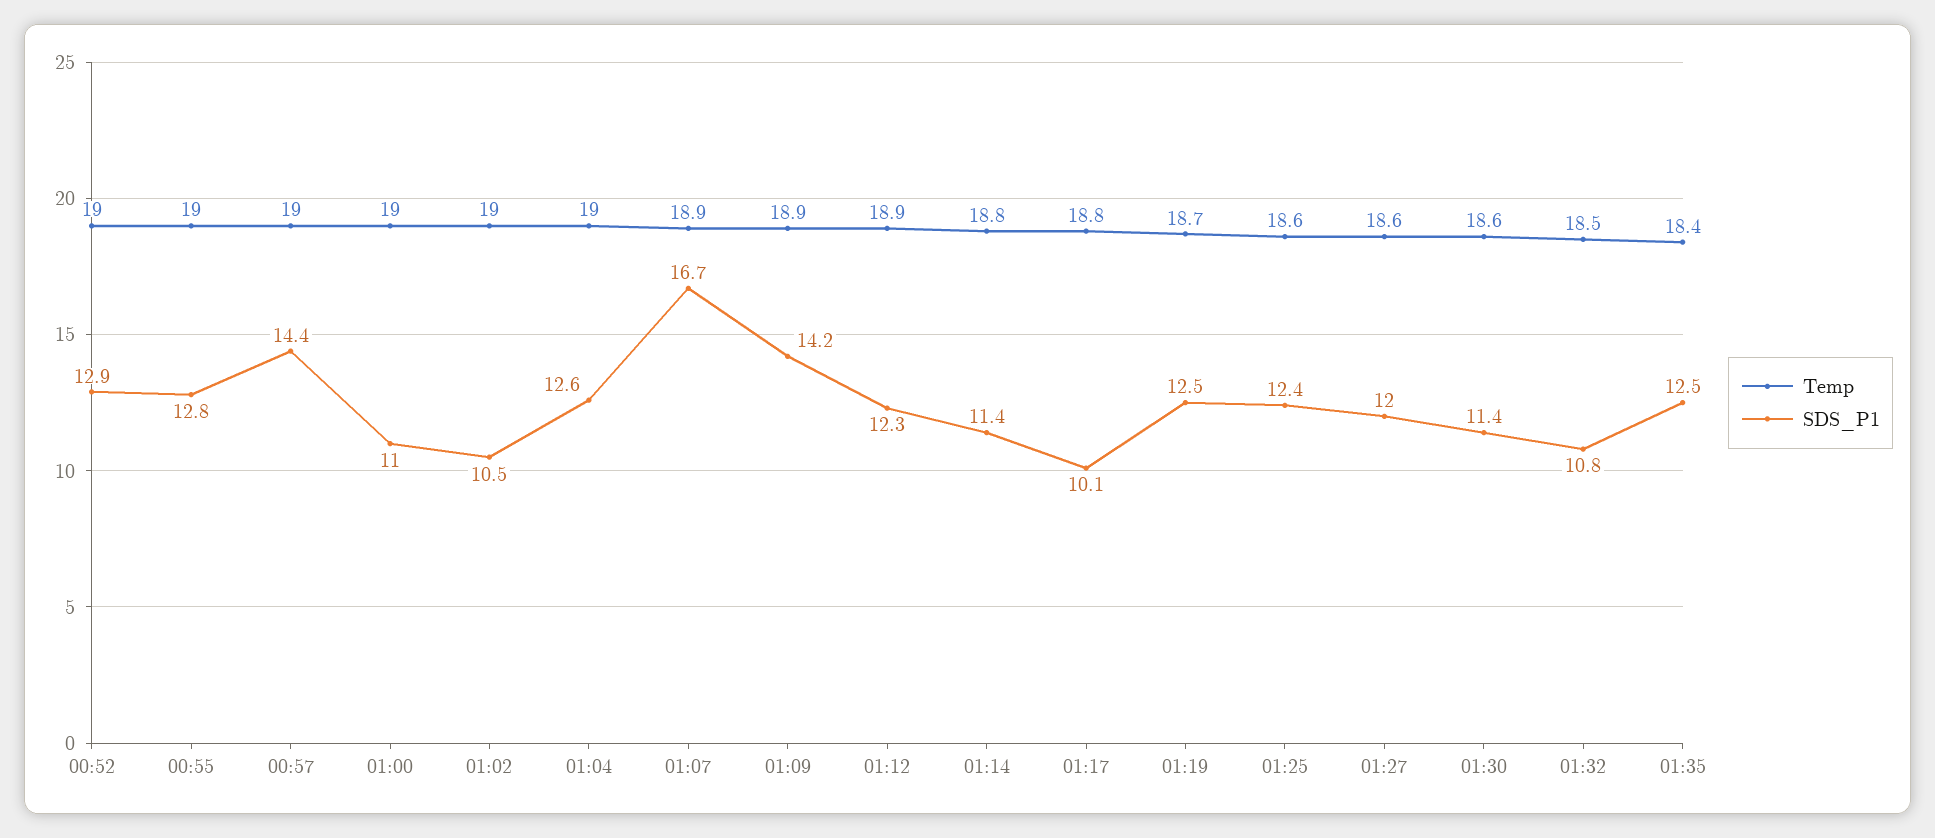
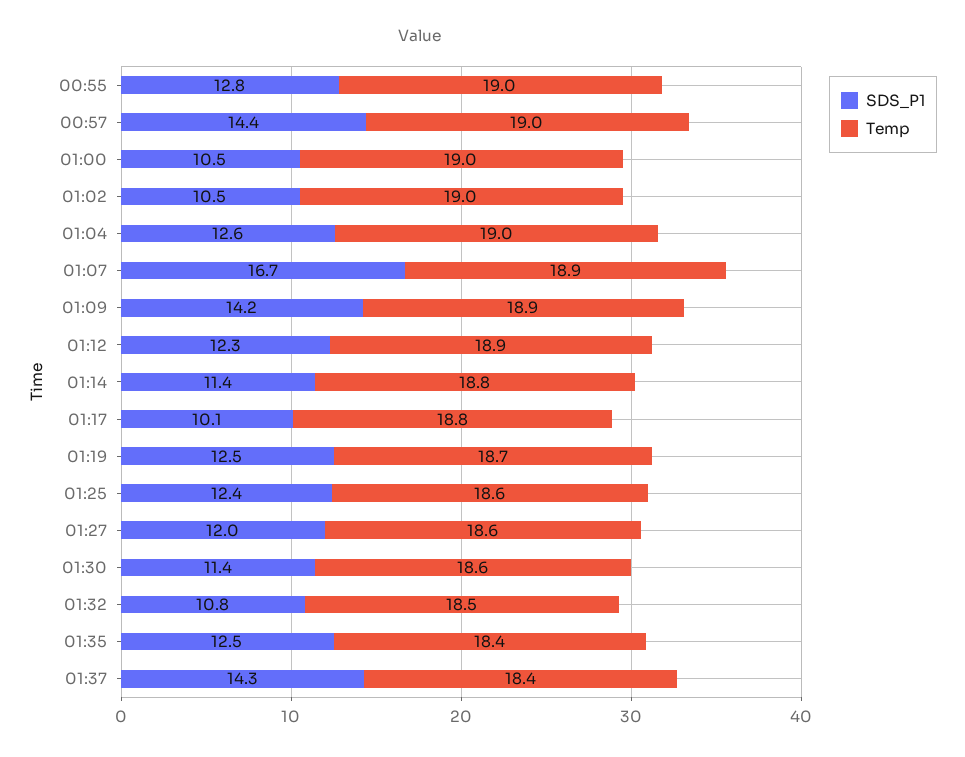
Temp, 00:52: 19 -> none
SDS_P1, 00:52: 12.9 -> none
SDS_P1, 01:00: 11 -> 10.5
SDS_P1, 01:37: none -> 14.3
Temp, 01:37: none -> 18.4

